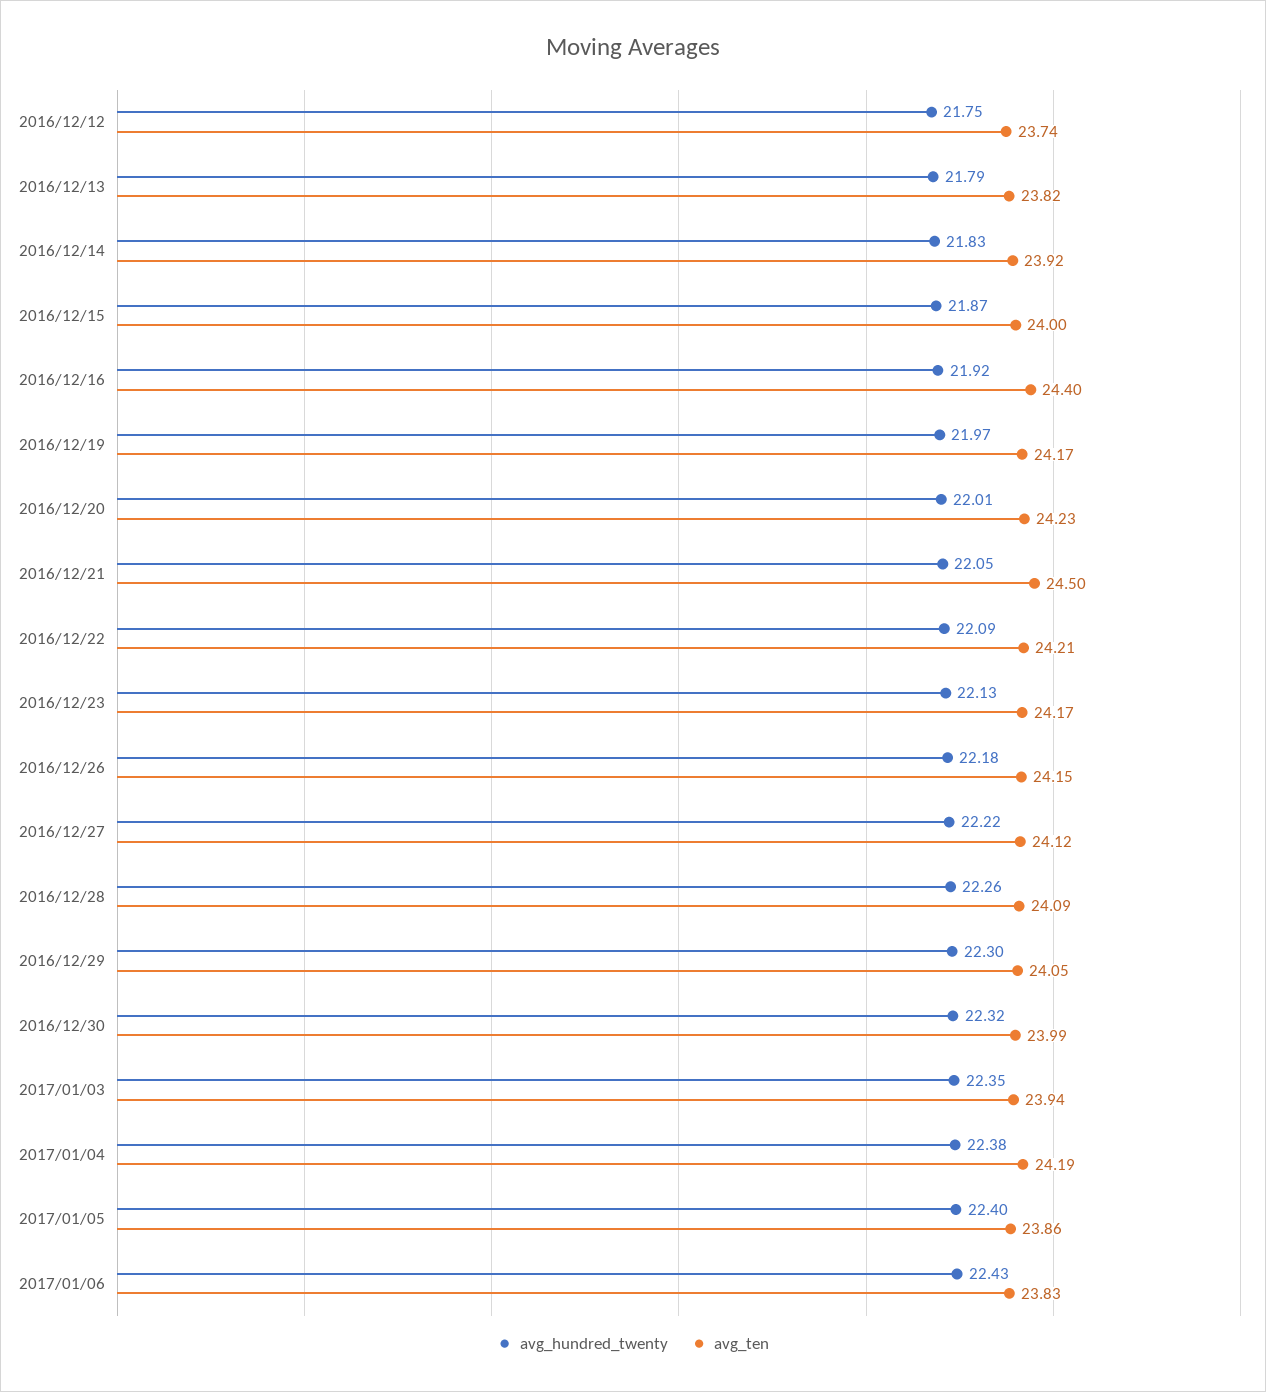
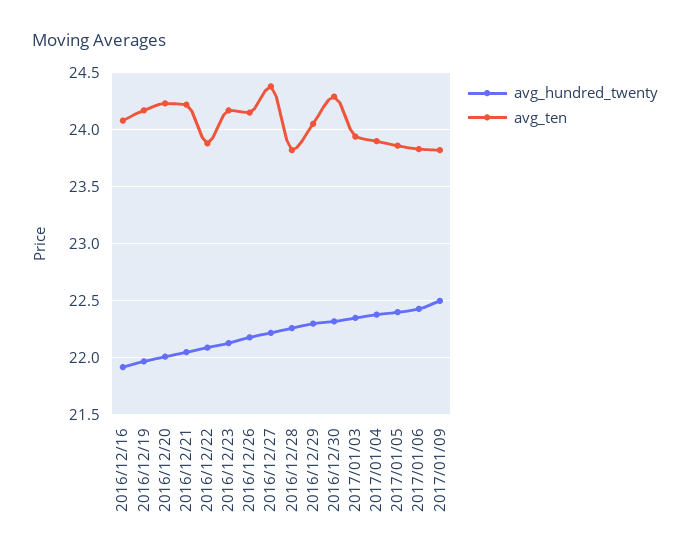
avg_hundred_twenty, 2016/12/12: 21.75 -> none
avg_ten, 2016/12/12: 23.74 -> none
avg_hundred_twenty, 2016/12/13: 21.79 -> none
avg_ten, 2016/12/13: 23.82 -> none
avg_hundred_twenty, 2016/12/14: 21.83 -> none
avg_ten, 2016/12/14: 23.92 -> none
avg_hundred_twenty, 2016/12/15: 21.87 -> none
avg_ten, 2016/12/15: 24 -> none
avg_ten, 2016/12/16: 24.4 -> 24.1
avg_ten, 2016/12/21: 24.5 -> 24.2
avg_ten, 2016/12/22: 24.21 -> 23.9
avg_ten, 2016/12/27: 24.12 -> 24.4
avg_ten, 2016/12/28: 24.09 -> 23.8
avg_ten, 2016/12/30: 23.99 -> 24.3
avg_ten, 2017/01/04: 24.19 -> 23.9
avg_hundred_twenty, 2017/01/09: none -> 22.5
avg_ten, 2017/01/09: none -> 23.8

